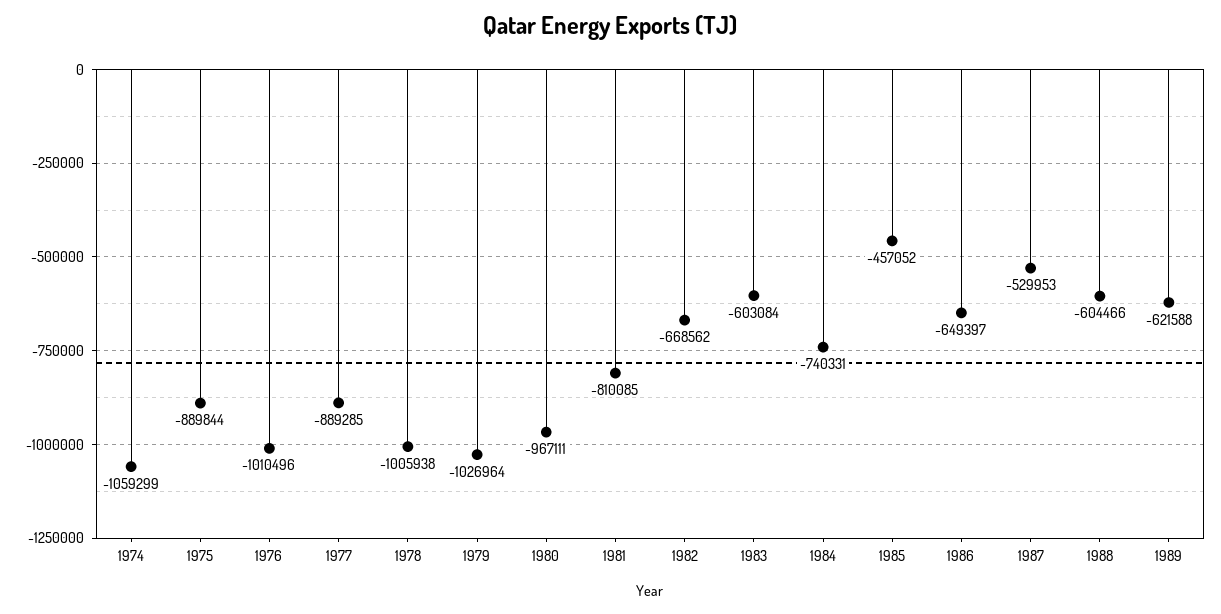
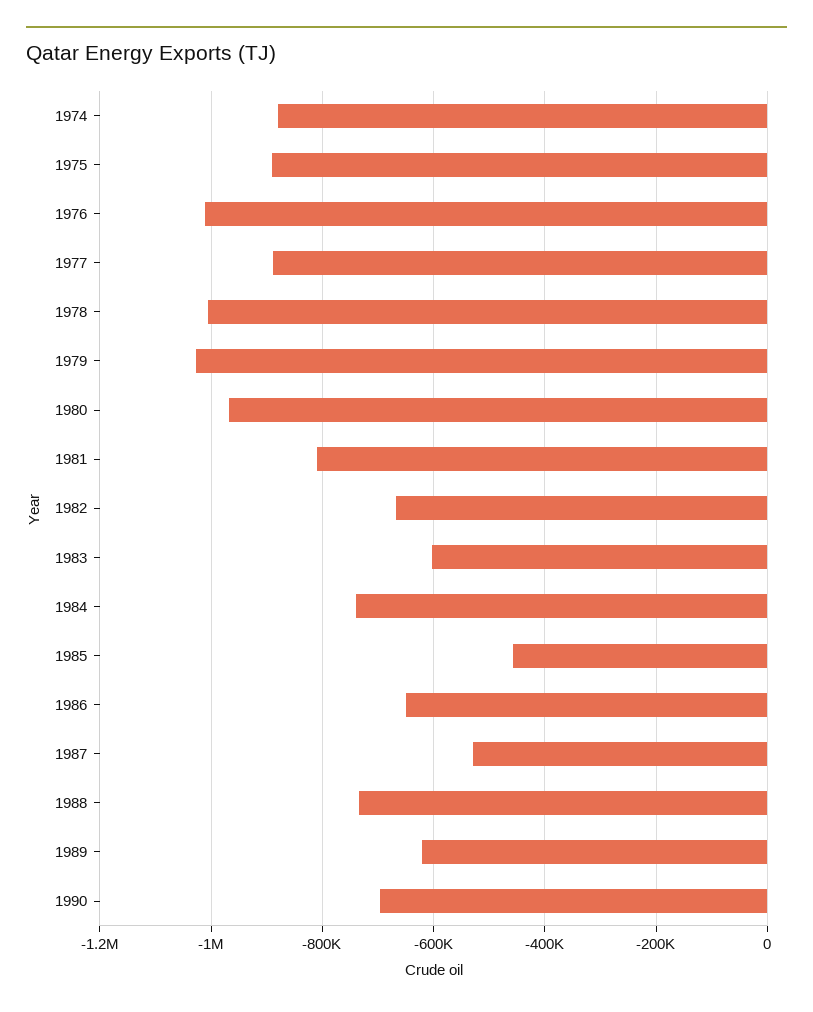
1974: -1059299 -> -880000
1988: -604466 -> -740000
1990: none -> -700000

